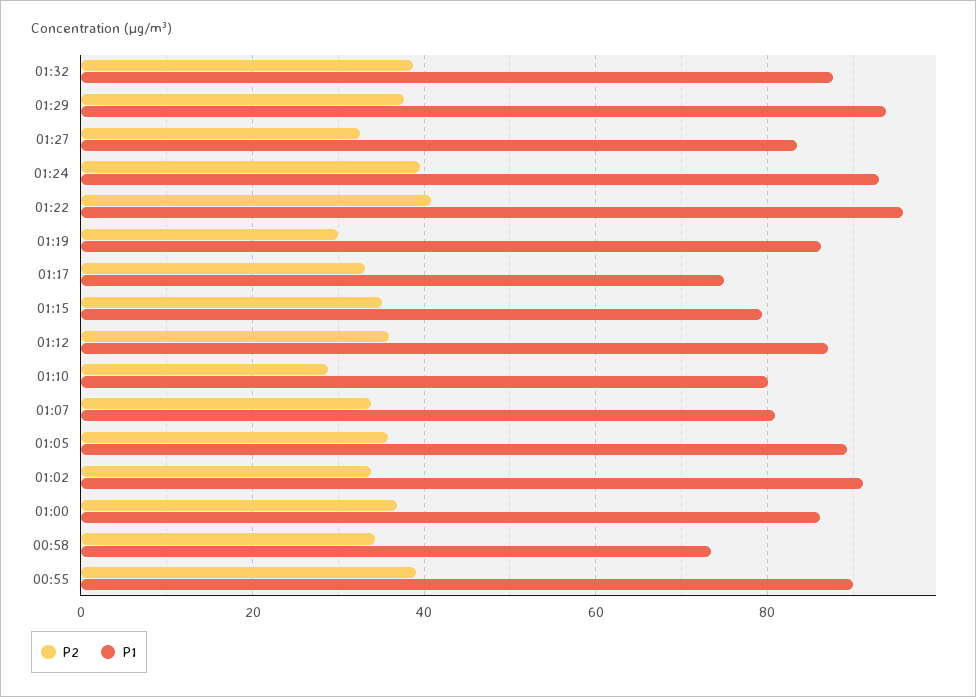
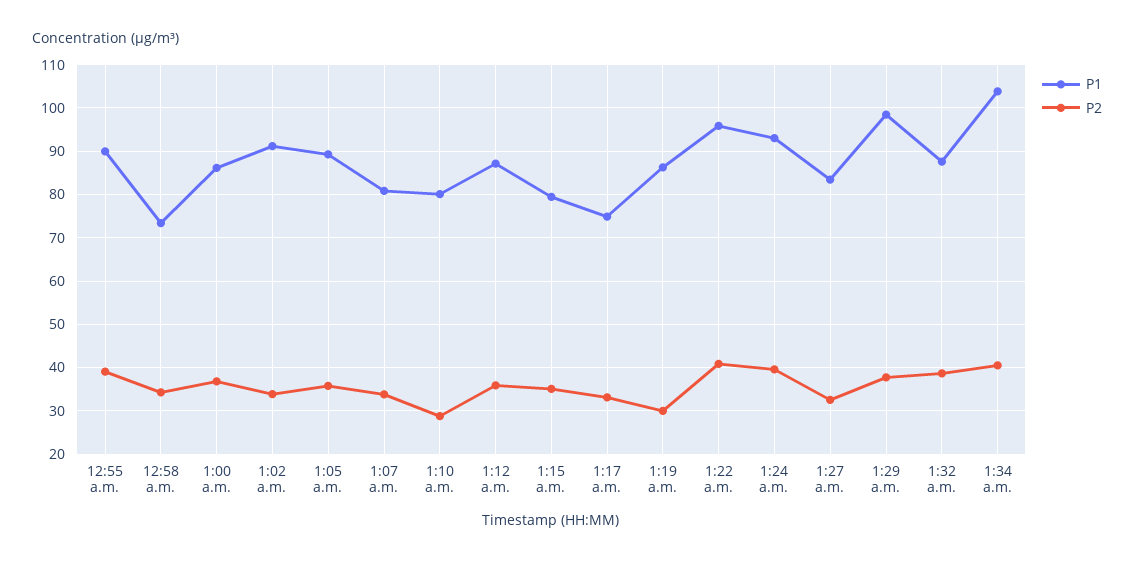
P1, 01:29: 94 -> 98
P1, 1:34 a.m.: none -> 104
P2, 1:34 a.m.: none -> 40

